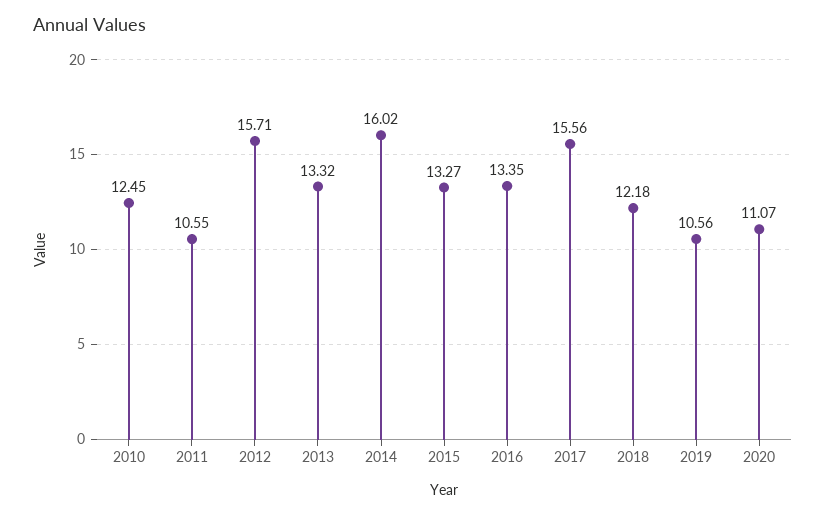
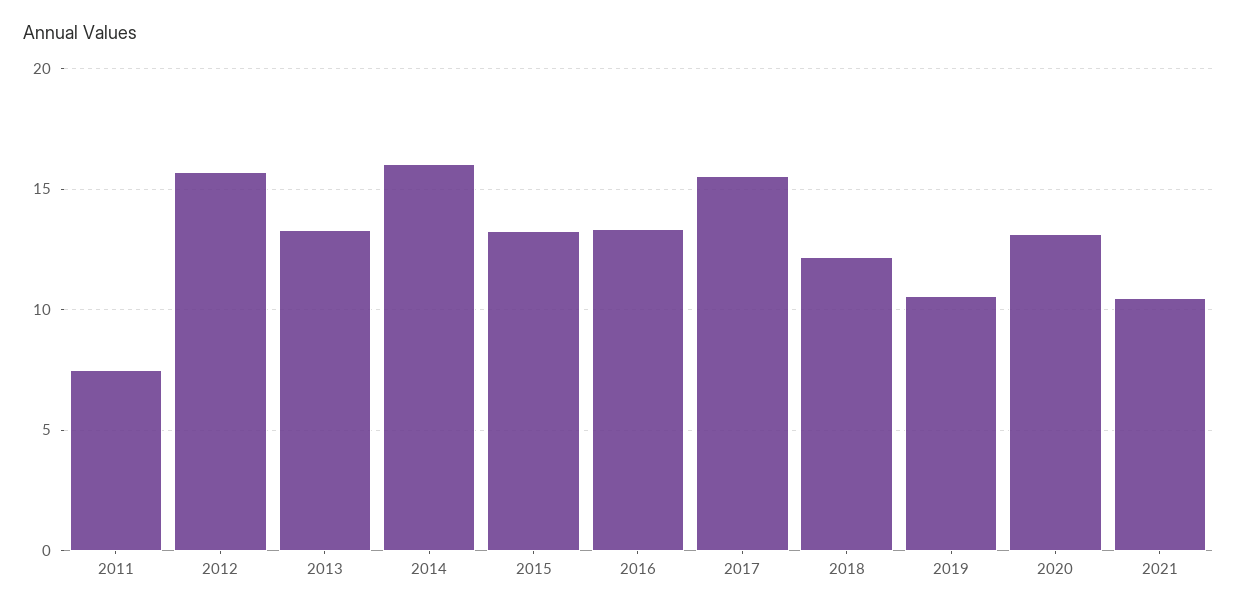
2010: 12.45 -> none
2011: 10.55 -> 7.5
2020: 11.07 -> 13
2021: none -> 10.5

